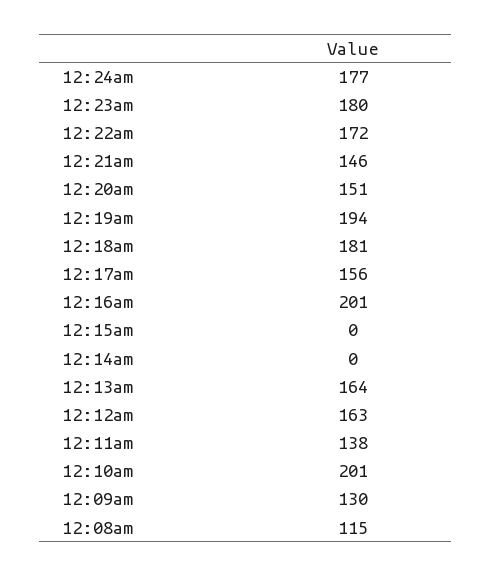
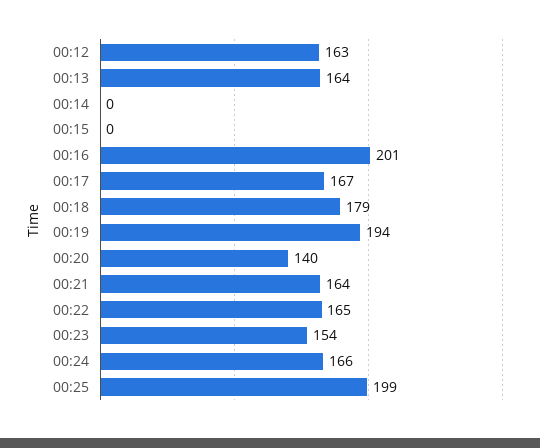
12:24am: 177 -> 166
12:23am: 180 -> 154
12:22am: 172 -> 165
12:21am: 146 -> 164
12:20am: 151 -> 140
12:18am: 181 -> 179
12:17am: 156 -> 167
12:11am: 138 -> none
12:10am: 201 -> none
12:09am: 130 -> none
12:08am: 115 -> none
00:25: none -> 199

